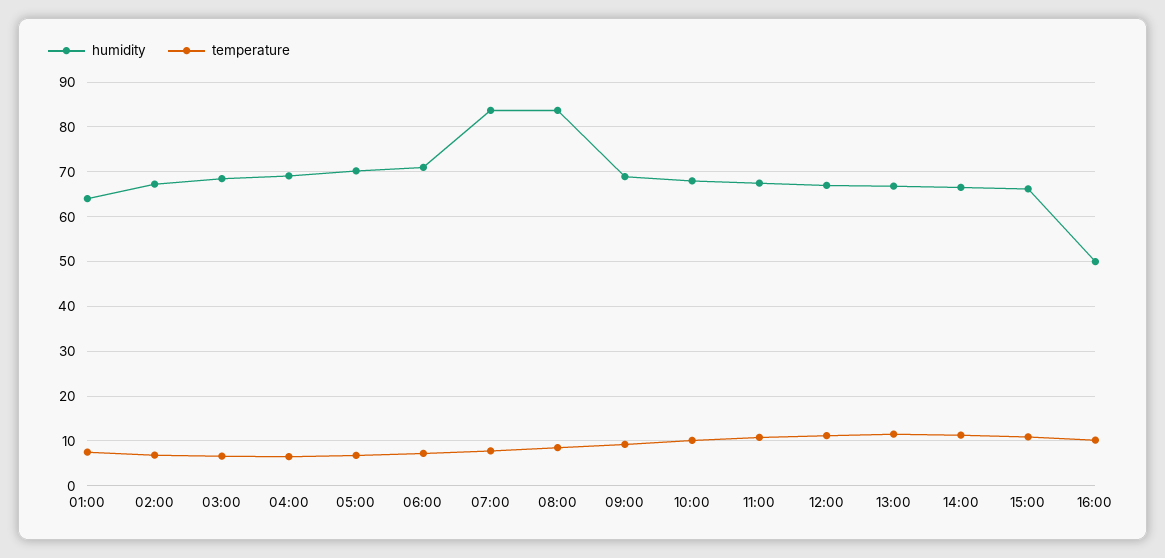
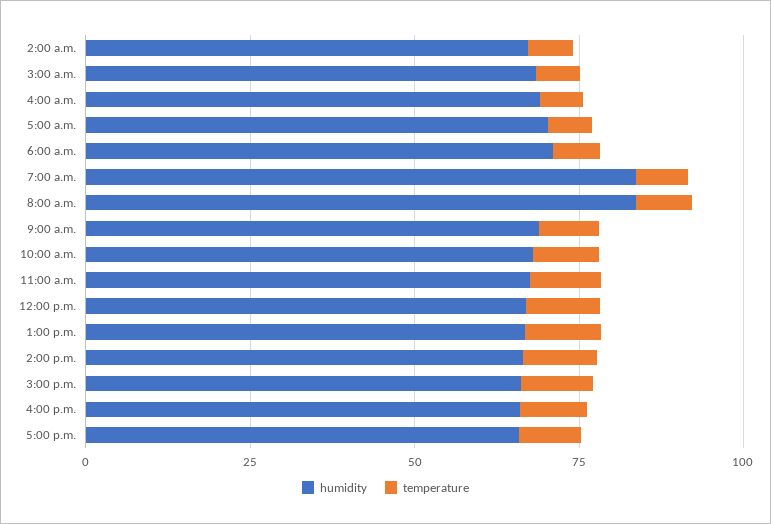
humidity, 01:00: 64 -> none
temperature, 01:00: 8 -> none
humidity, 16:00: 50 -> 65
humidity, 5:00 p.m.: none -> 65
temperature, 5:00 p.m.: none -> 10

